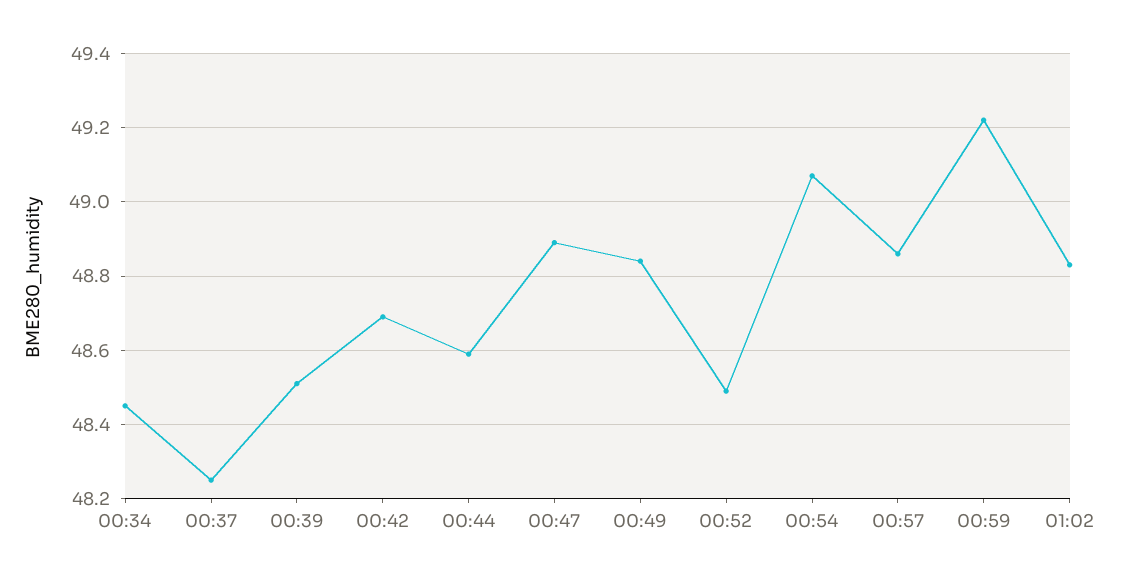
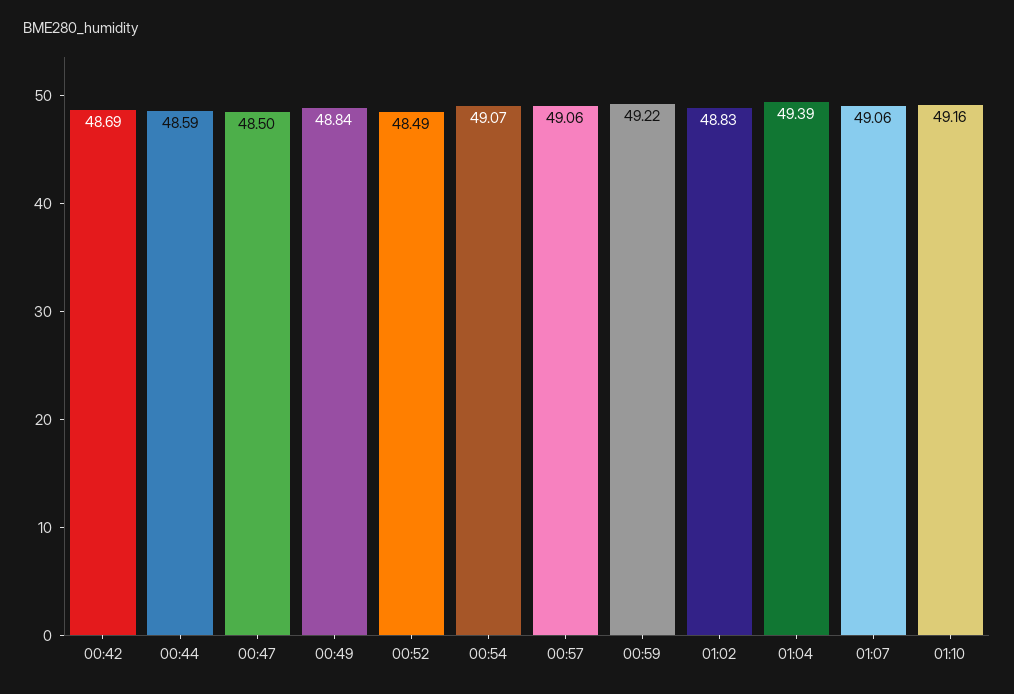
00:34: 48.45 -> none
00:37: 48.25 -> none
00:39: 48.5 -> none
00:47: 48.9 -> 48.5
00:57: 48.85 -> 49.06
01:04: none -> 49.39
01:07: none -> 49.06
01:10: none -> 49.16

